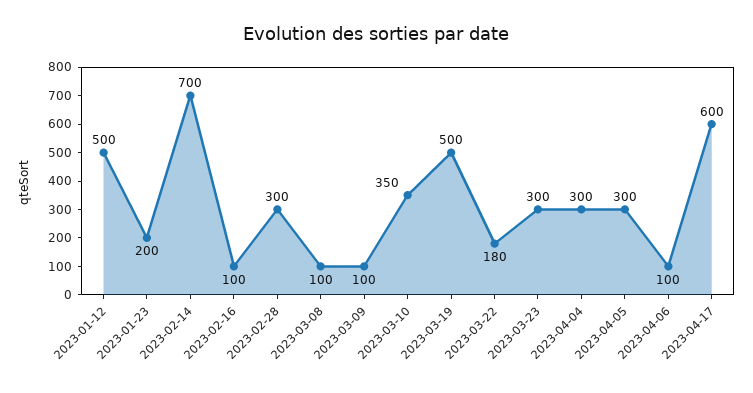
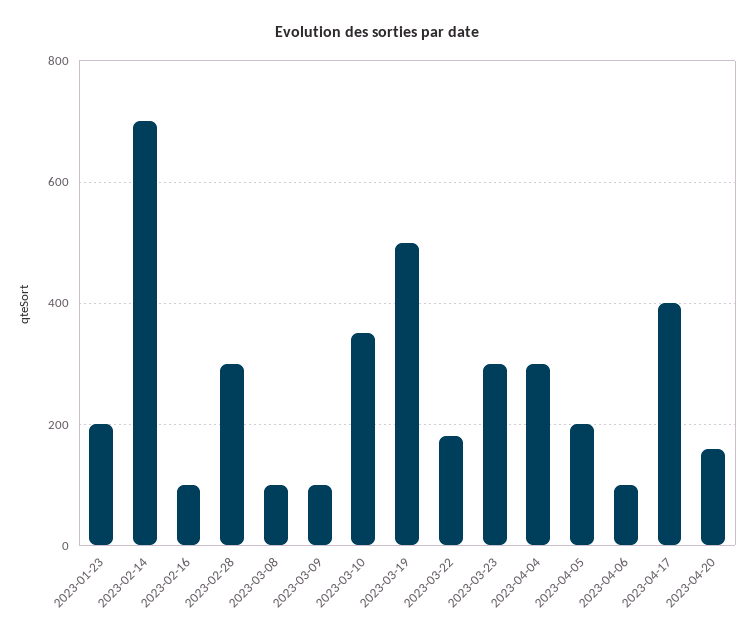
2023-01-12: 500 -> none
2023-04-05: 300 -> 200
2023-04-17: 600 -> 400
2023-04-20: none -> 160

